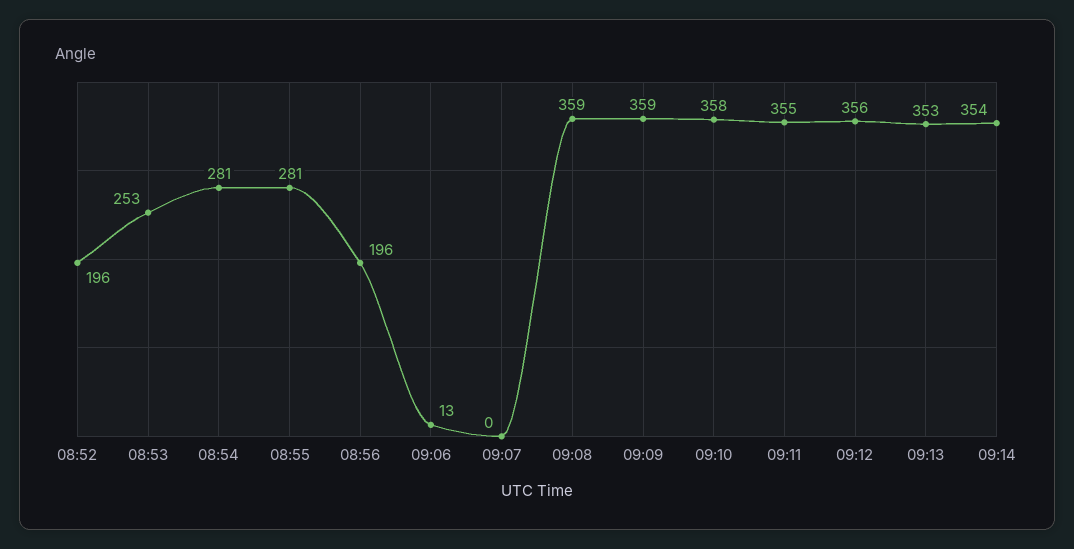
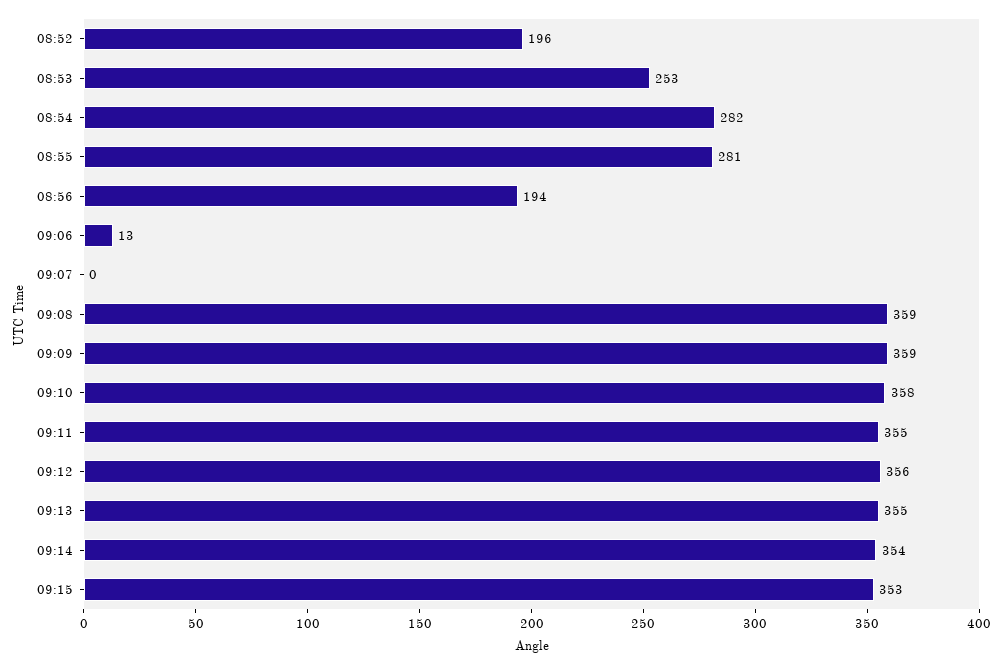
08:54: 281 -> 282
08:56: 196 -> 194
09:13: 353 -> 355
09:15: none -> 353

